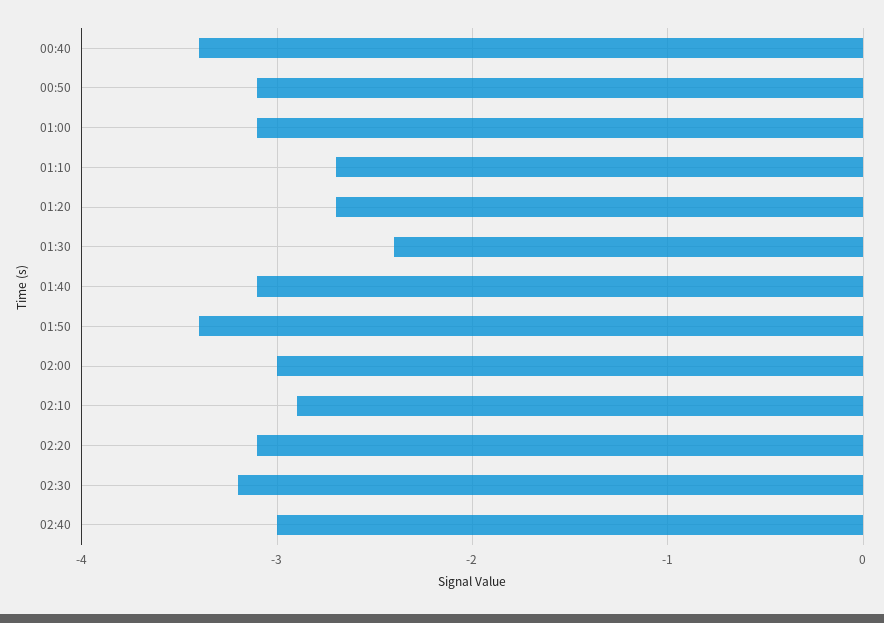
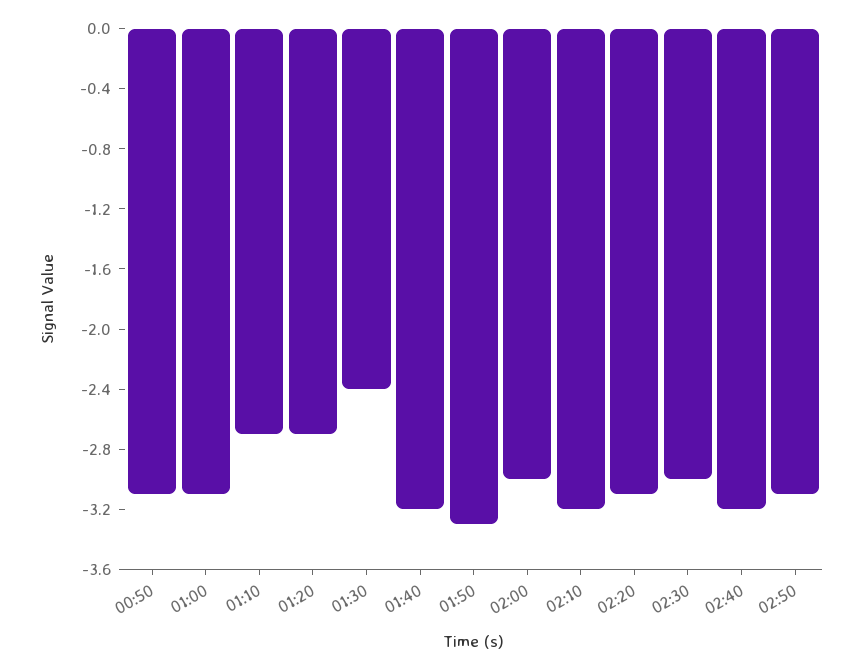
00:40: -3.4 -> none
01:40: -3.1 -> -3.2
01:50: -3.4 -> -3.3
02:10: -2.9 -> -3.2
02:30: -3.2 -> -3
02:40: -3 -> -3.2
02:50: none -> -3.1

